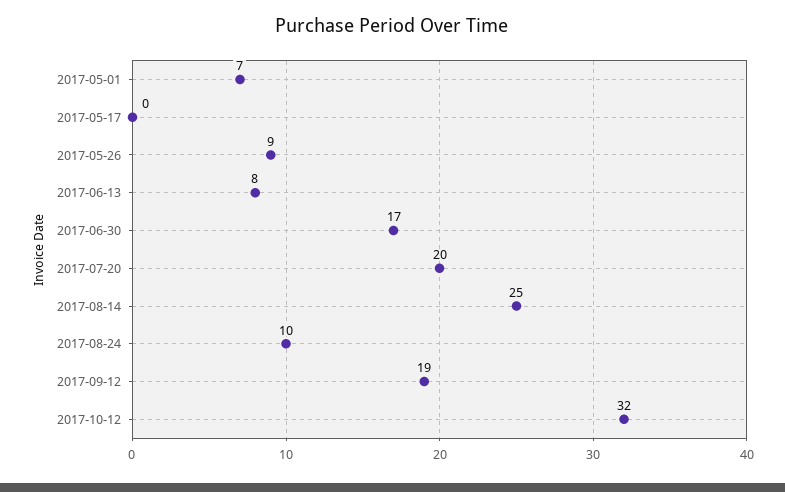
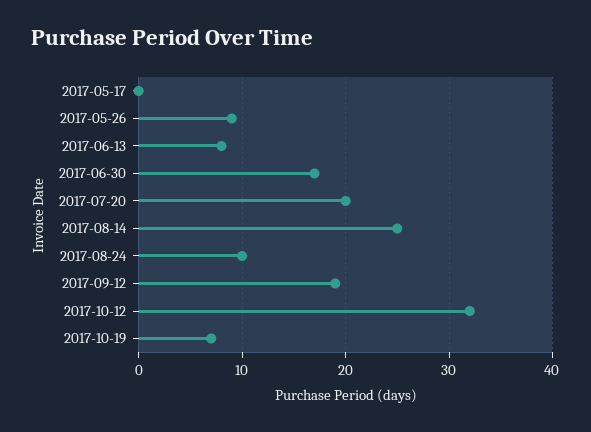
2017-05-01: 7 -> none
2017-10-19: none -> 7

